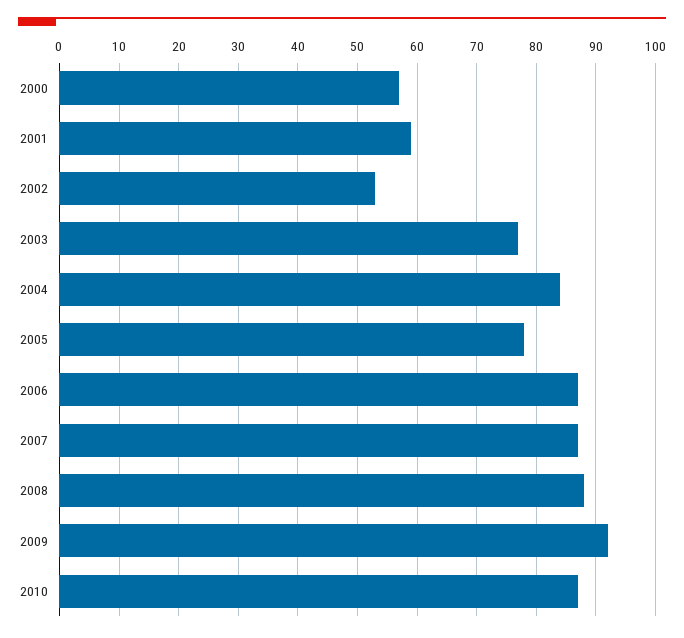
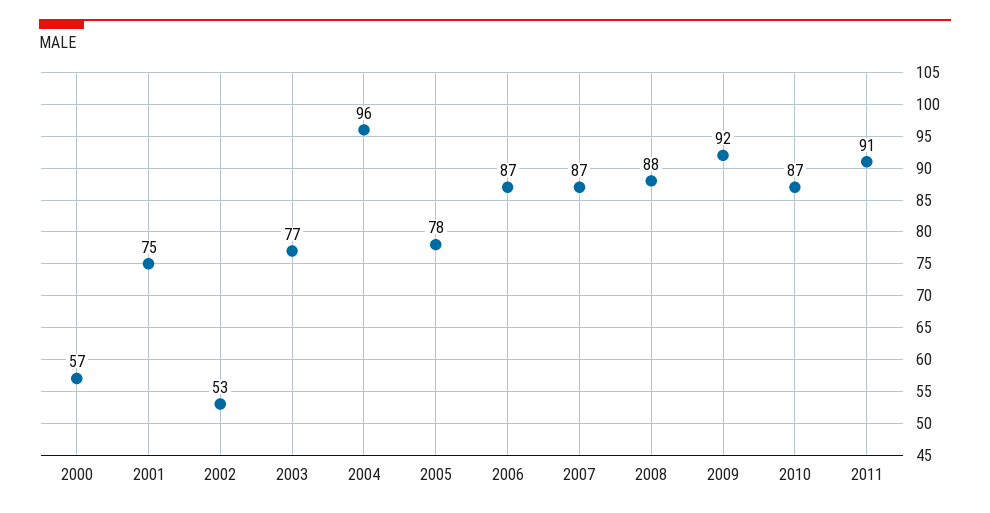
2001: 60 -> 75
2004: 85 -> 96
2011: none -> 91

